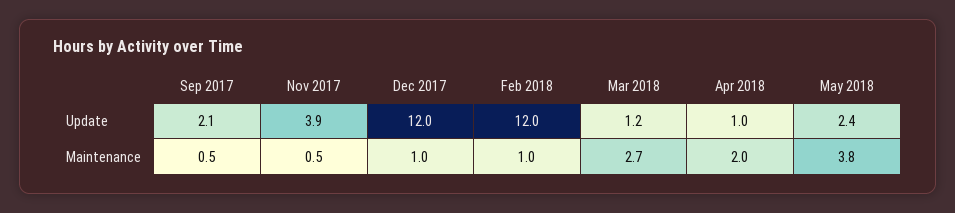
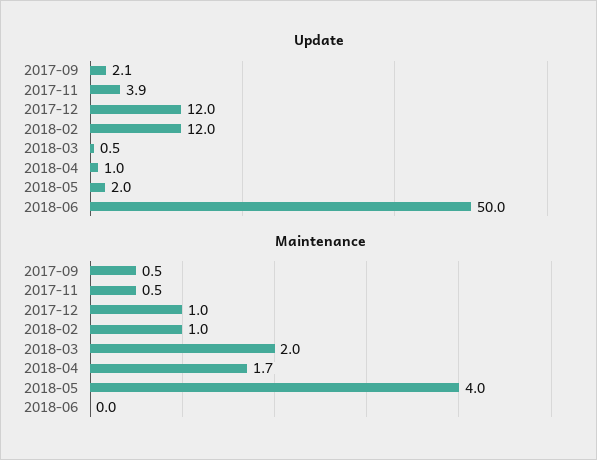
Update, Mar 2018: 1.2 -> 0.5
Update, May 2018: 2.4 -> 2
Maintenance, Mar 2018: 2.7 -> 2
Maintenance, Apr 2018: 2 -> 1.7
Maintenance, May 2018: 3.8 -> 4
Update, 2018-06: none -> 50
Maintenance, 2018-06: none -> 0

